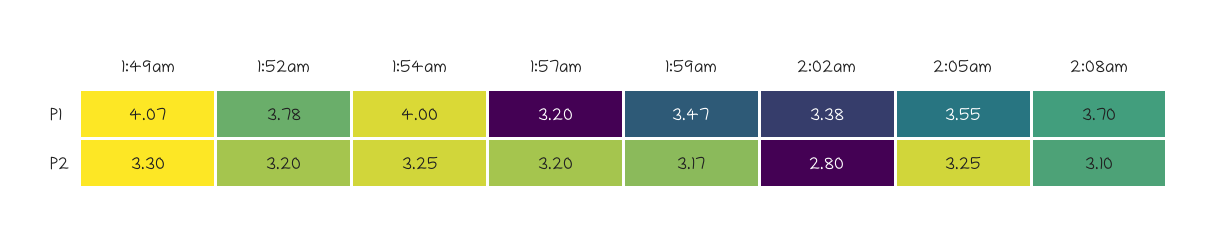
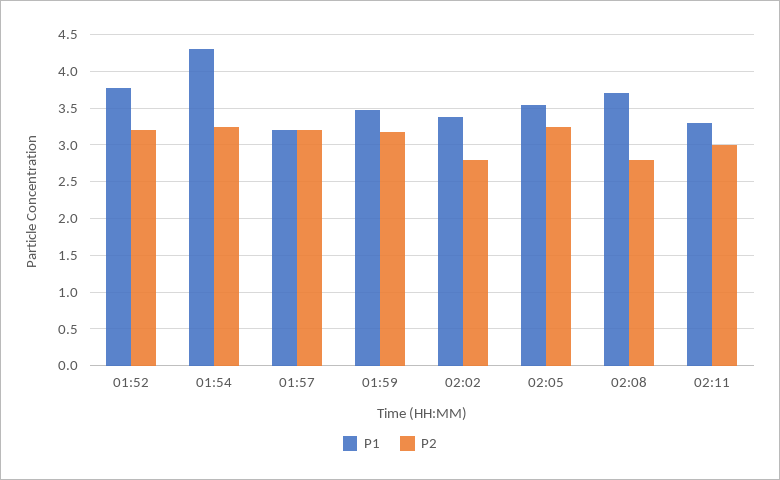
P1, 1:49am: 4.07 -> none
P1, 1:54am: 4 -> 4.3
P2, 1:49am: 3.3 -> none
P2, 2:08am: 3.1 -> 2.8
P1, 02:11: none -> 3.3
P2, 02:11: none -> 3

